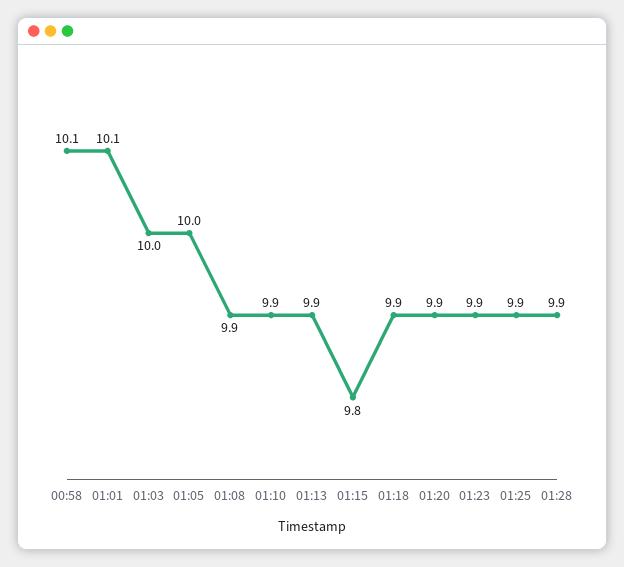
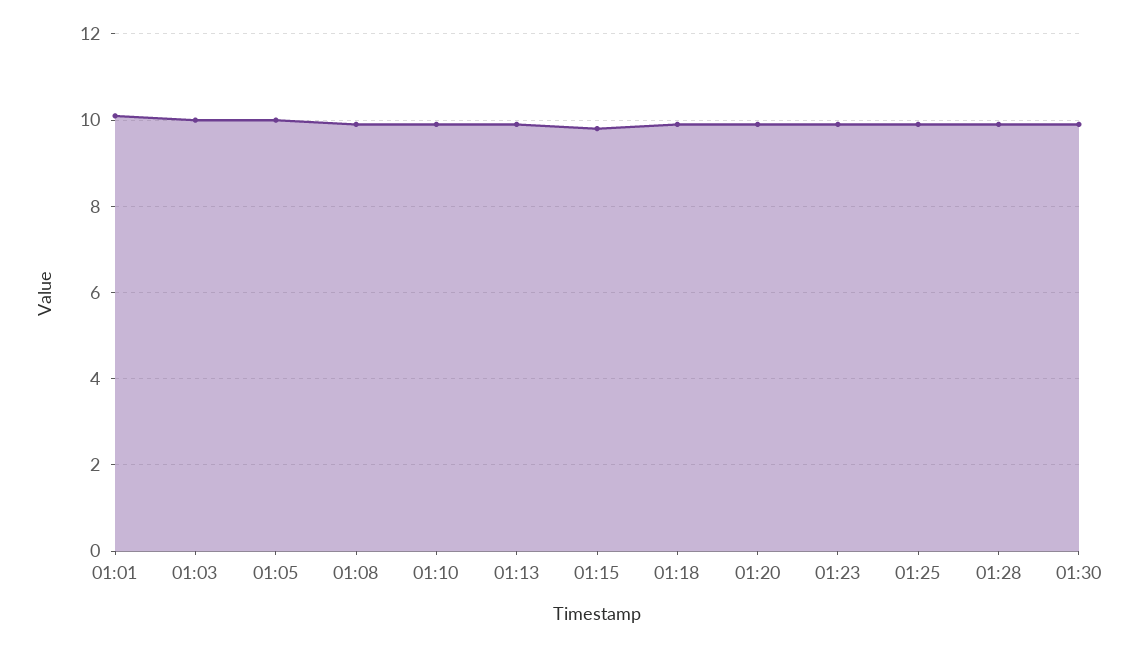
00:58: 10.1 -> none
01:30: none -> 10

